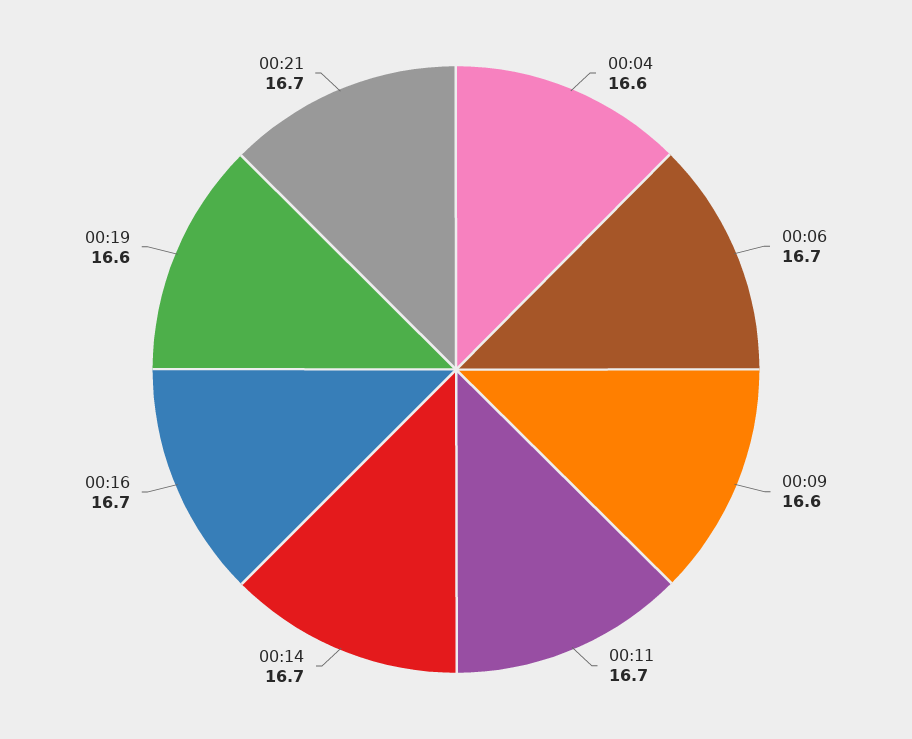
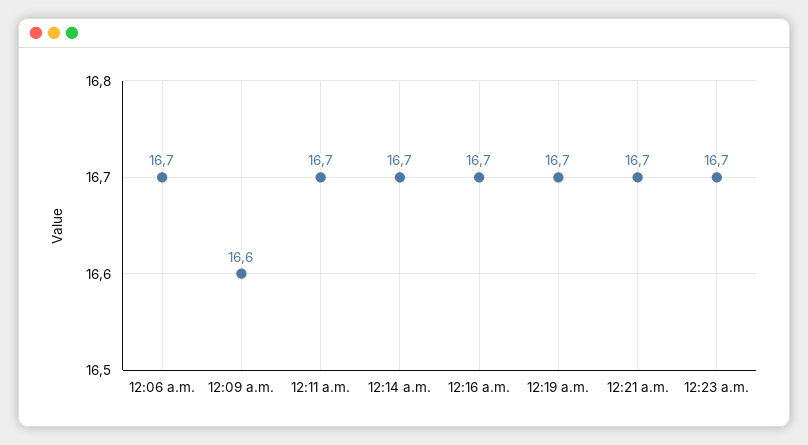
00:04: 16.6 -> none
00:19: 16.6 -> 16.7
12:23 a.m.: none -> 16.7

